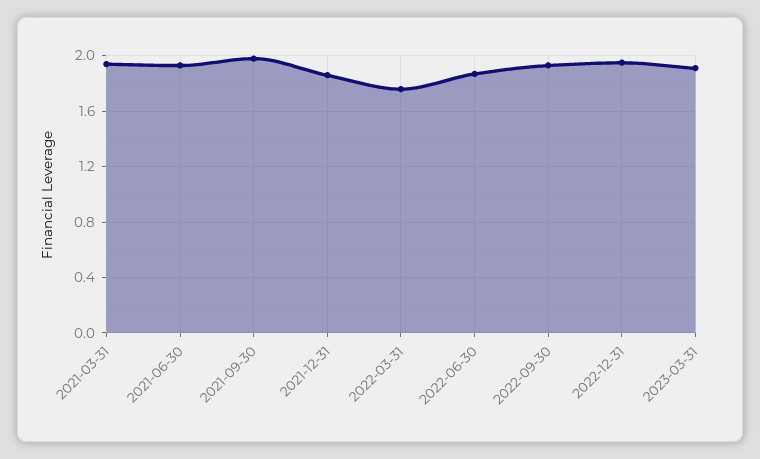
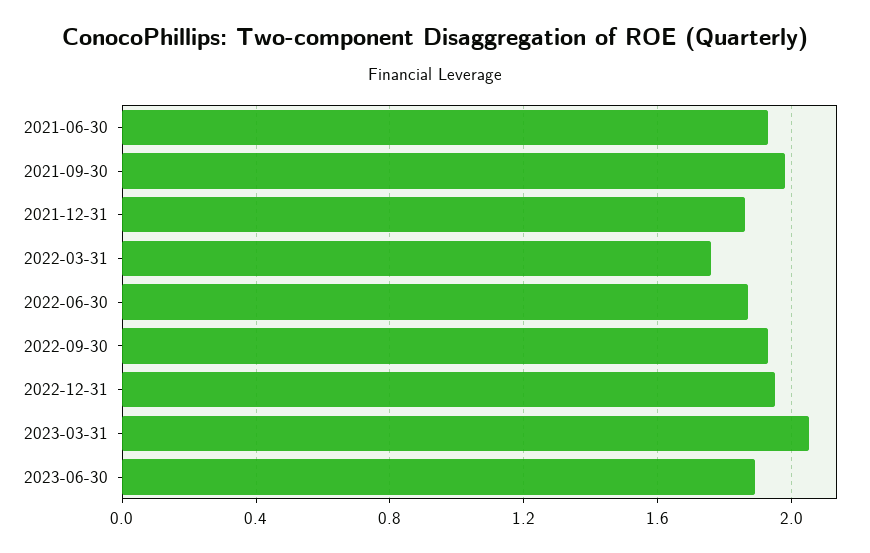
2021-03-31: 1.95 -> none
2023-03-31: 1.9 -> 2.05
2023-06-30: none -> 1.9

